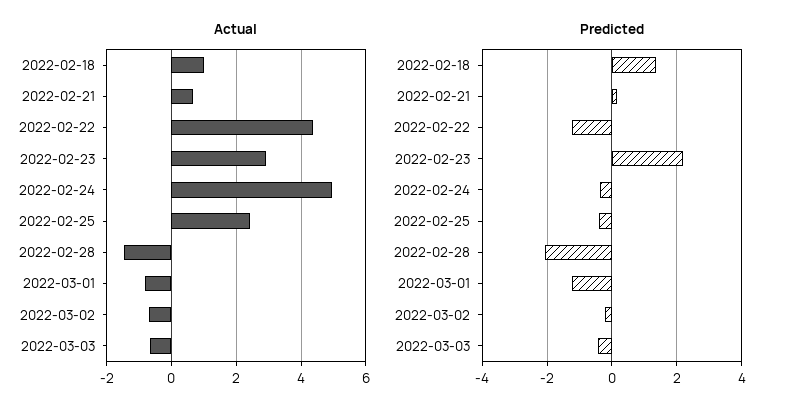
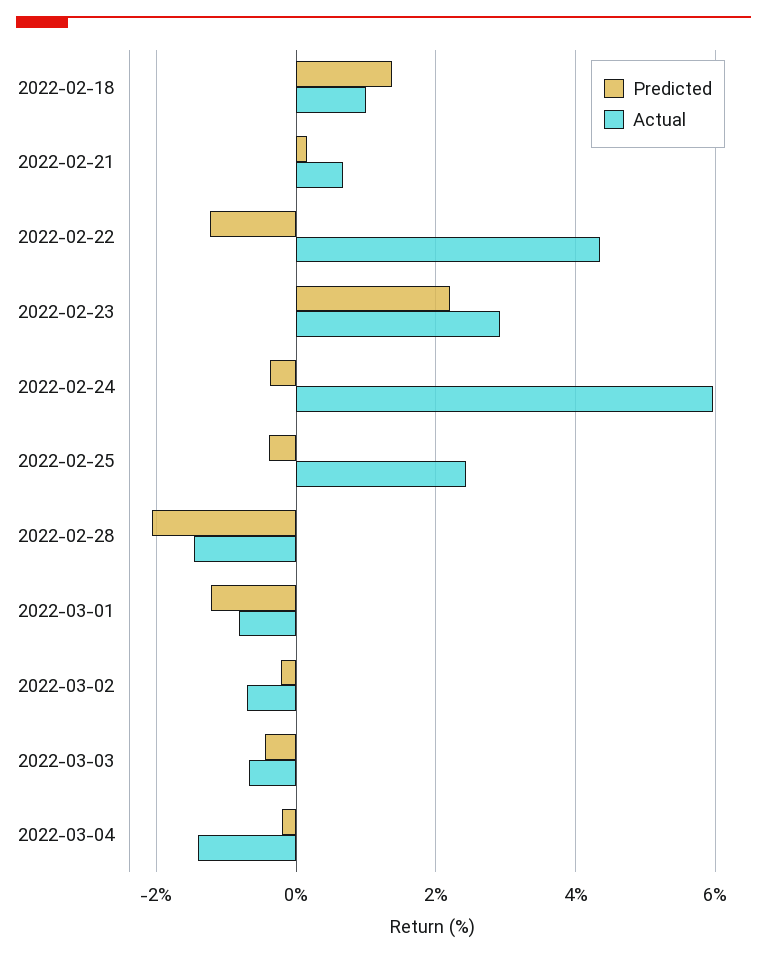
Actual, 2022-02-24: 5 -> 6
Predicted, 2022-03-04: none -> -0.2
Actual, 2022-03-04: none -> -1.4

